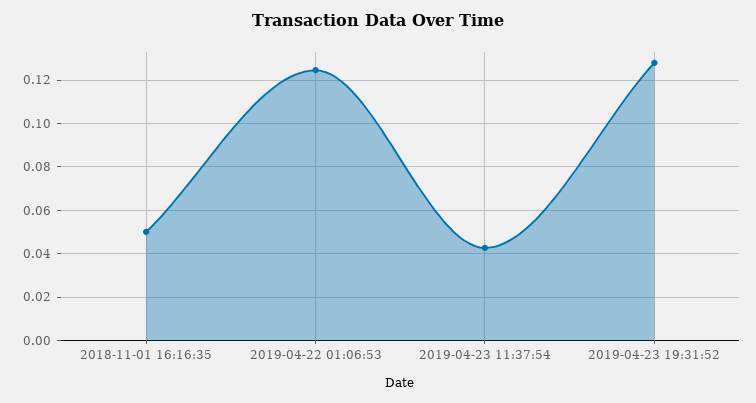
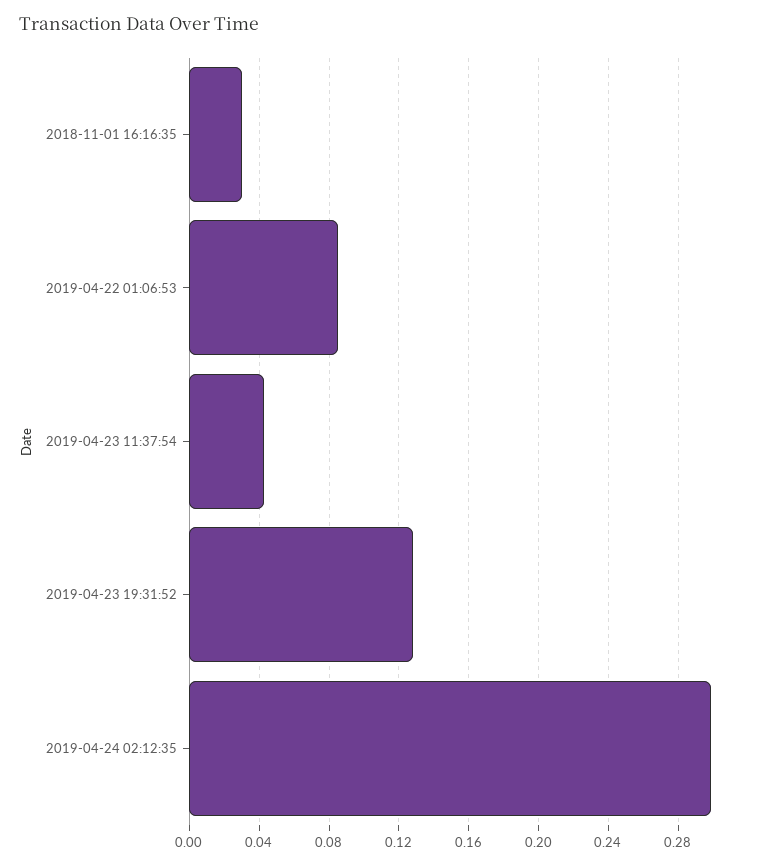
2018-11-01 16:16:35: 0.05 -> 0.03
2019-04-22 01:06:53: 0.125 -> 0.085
2019-04-24 02:12:35: none -> 0.3

